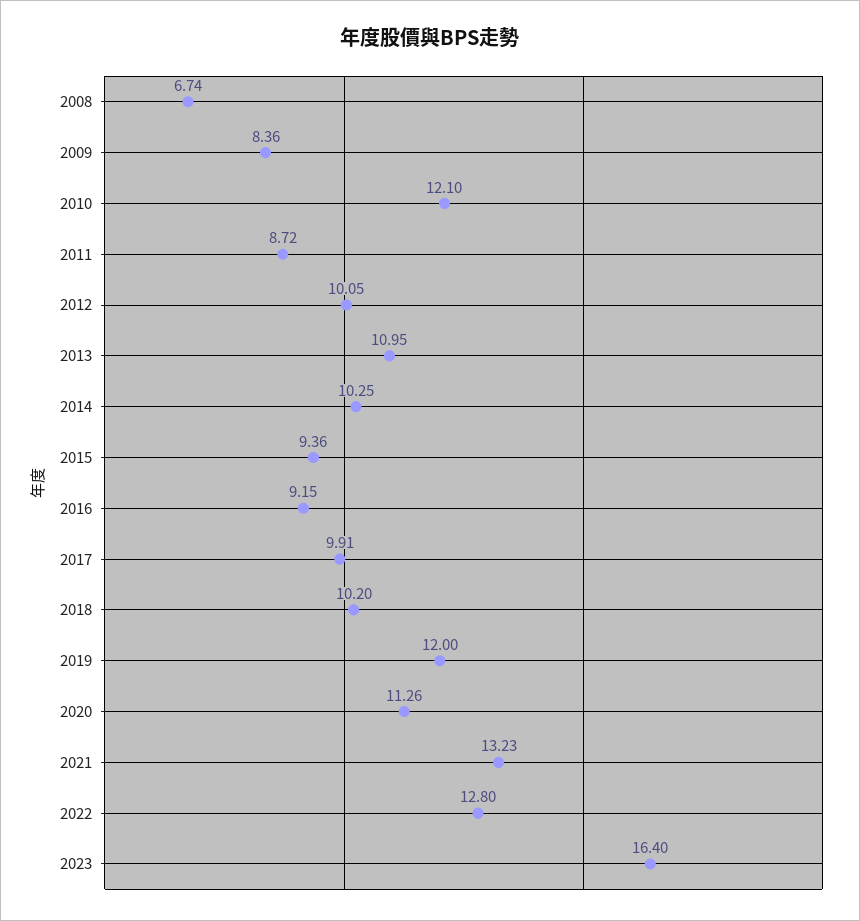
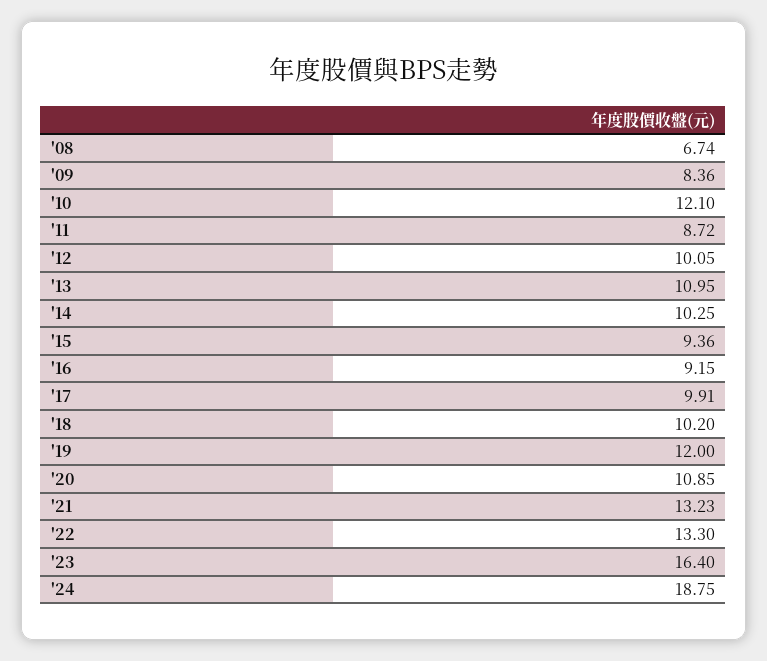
2020: 11.26 -> 10.85
2022: 12.8 -> 13.3
'24: none -> 18.75

